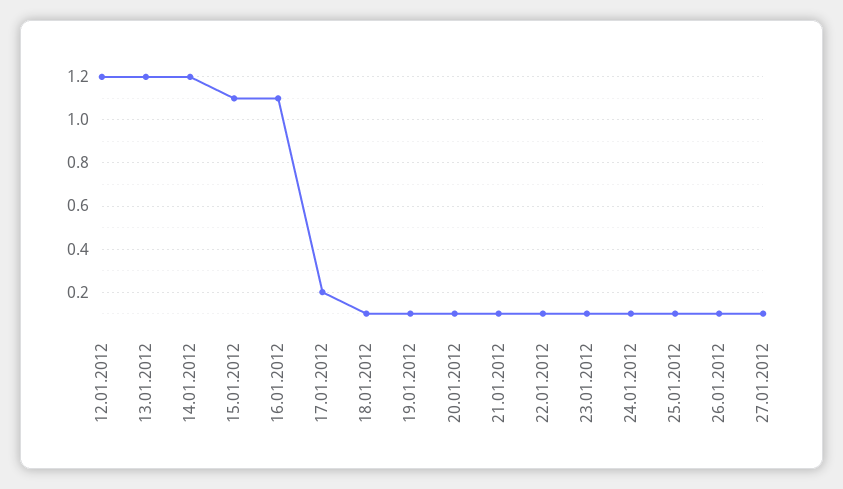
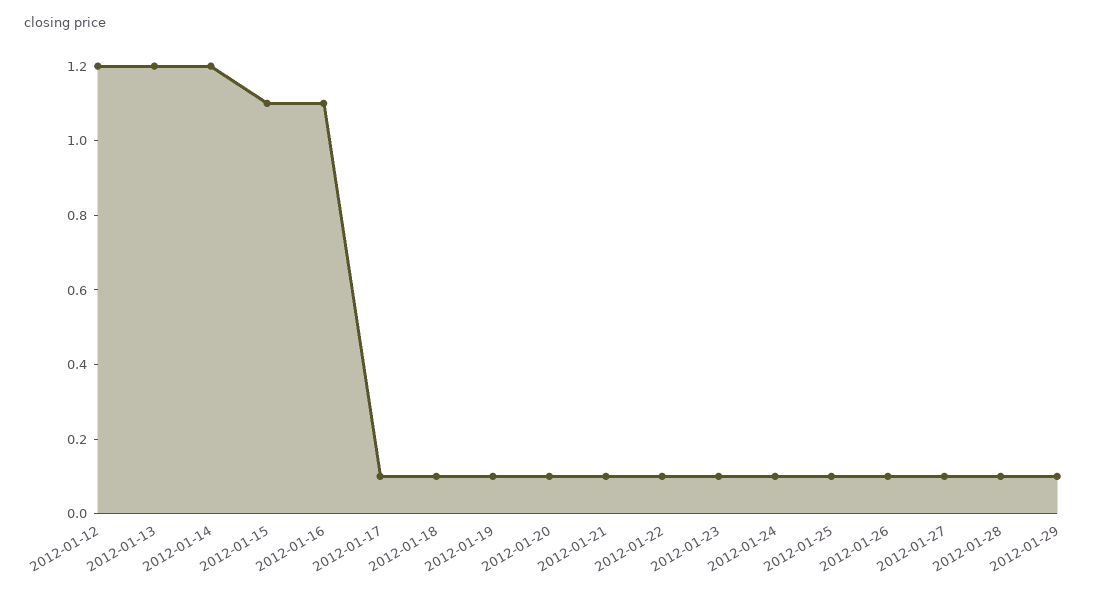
17.01.2012: 0.2 -> 0.1
2012-01-28: none -> 0.1
2012-01-29: none -> 0.1

